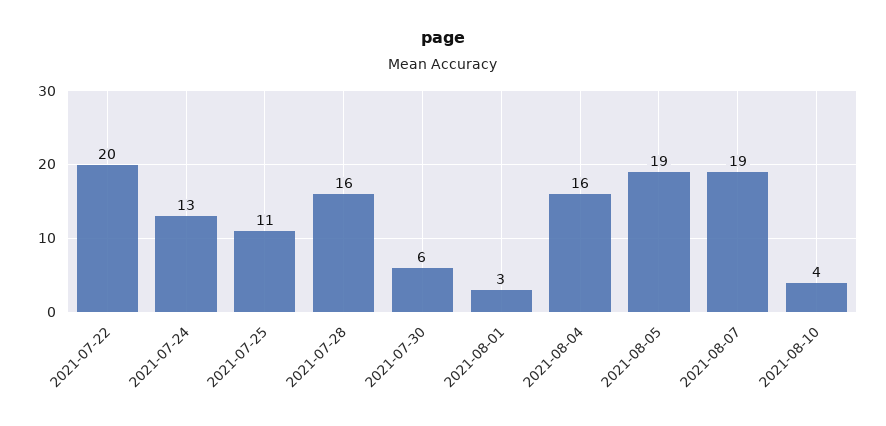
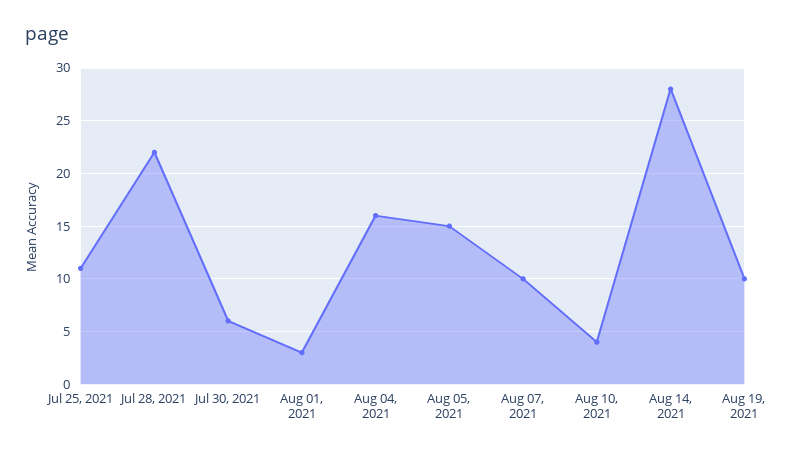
2021-07-22: 20 -> none
2021-07-24: 13 -> none
2021-07-28: 16 -> 22
2021-08-05: 19 -> 15
2021-08-07: 19 -> 10
Aug 14, 2021: none -> 28
Aug 19, 2021: none -> 10

